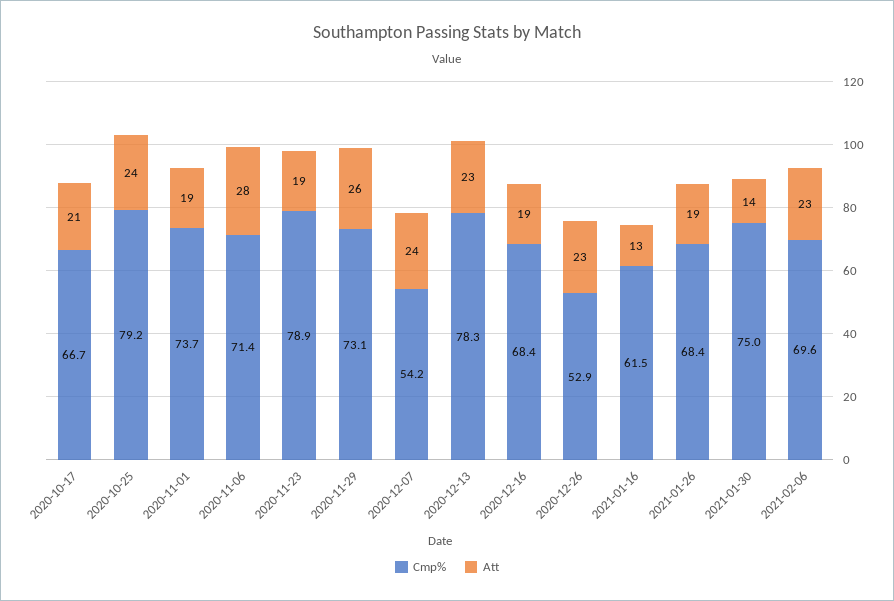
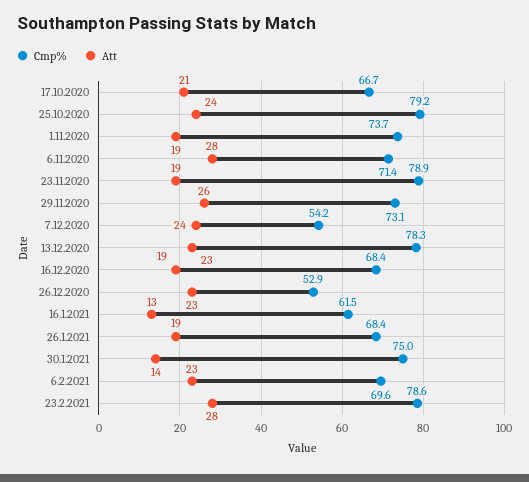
Cmp%, 23.2.2021: none -> 78.6
Att, 23.2.2021: none -> 28

